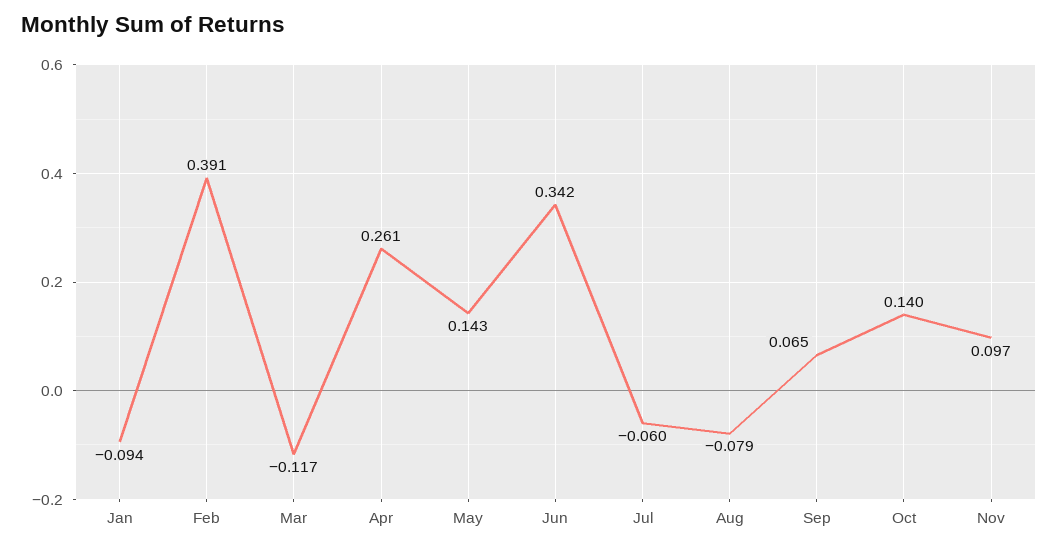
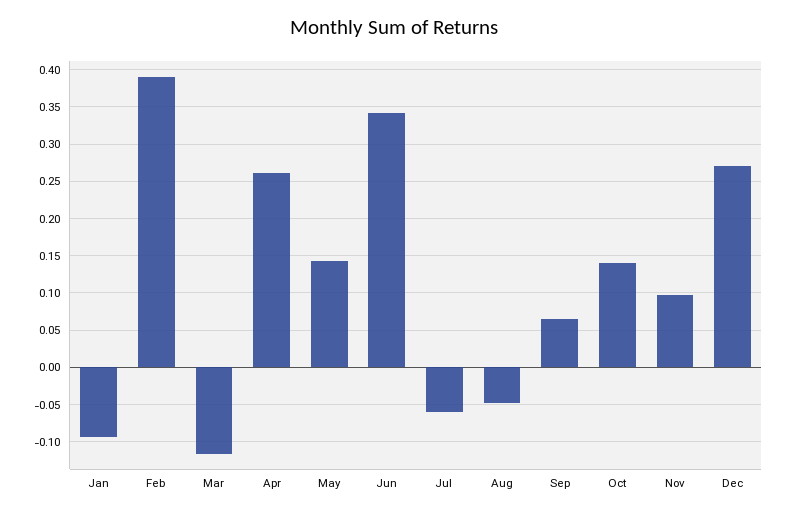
Aug: -0.079 -> -0.05
Dec: none -> 0.27

